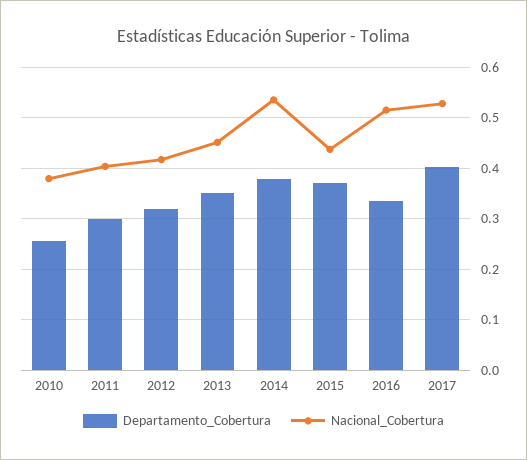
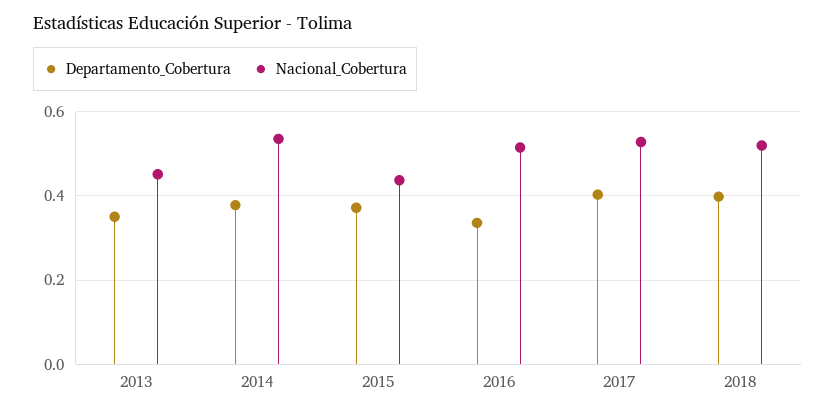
Departamento_Cobertura, 2010: 0.26 -> none
Nacional_Cobertura, 2010: 0.38 -> none
Departamento_Cobertura, 2011: 0.3 -> none
Nacional_Cobertura, 2011: 0.4 -> none
Departamento_Cobertura, 2012: 0.32 -> none
Nacional_Cobertura, 2012: 0.42 -> none
Departamento_Cobertura, 2018: none -> 0.4
Nacional_Cobertura, 2018: none -> 0.52

